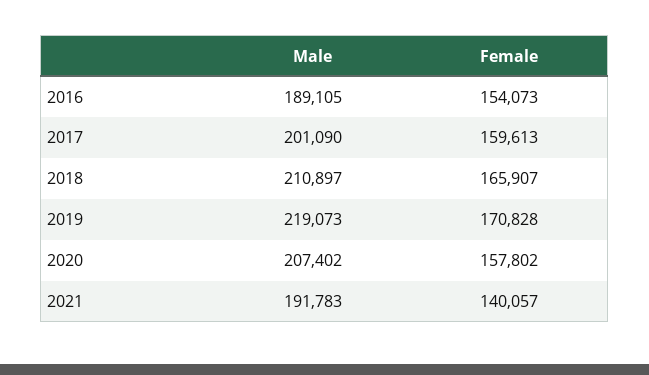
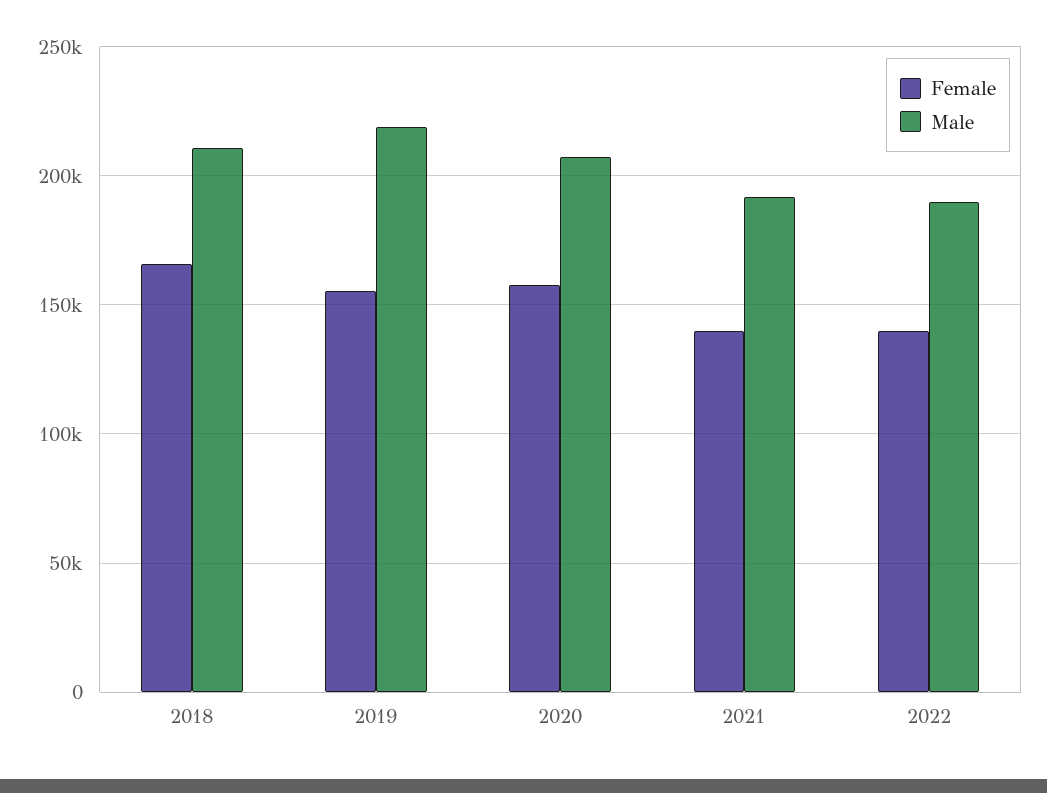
Male, 2016: 189105 -> none
Female, 2016: 154073 -> none
Male, 2017: 201090 -> none
Female, 2017: 159613 -> none
Female, 2019: 170828 -> 155000
Female, 2022: none -> 140000
Male, 2022: none -> 190000

